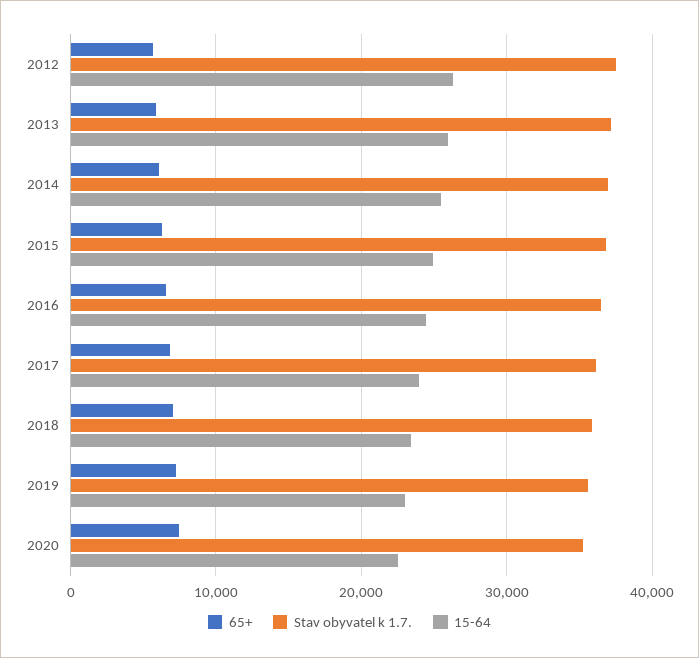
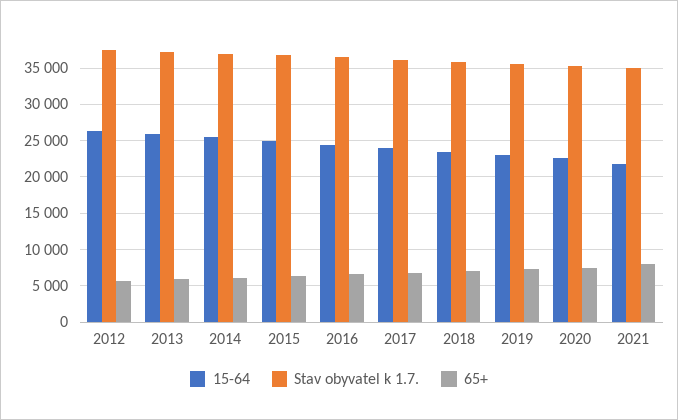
15-64, 2021: none -> 22000
Stav obyvatel k 1.7., 2021: none -> 35000
65+, 2021: none -> 8000

